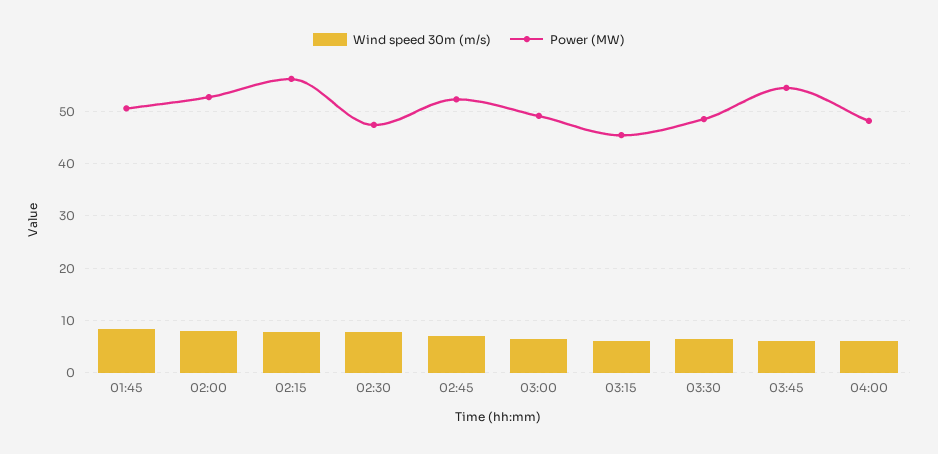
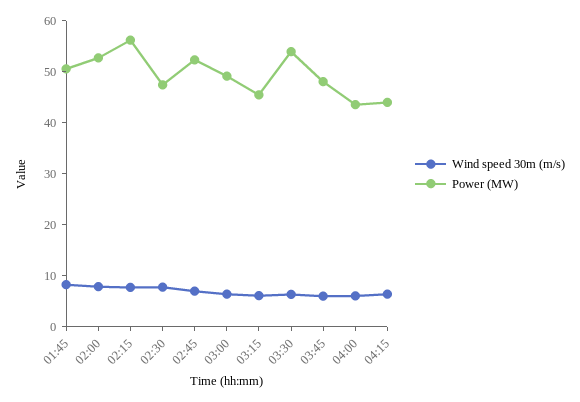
Power (MW), 03:30: 48 -> 54
Power (MW), 03:45: 54 -> 48
Power (MW), 04:00: 48 -> 44
Wind speed 30m (m/s), 04:15: none -> 6
Power (MW), 04:15: none -> 44

